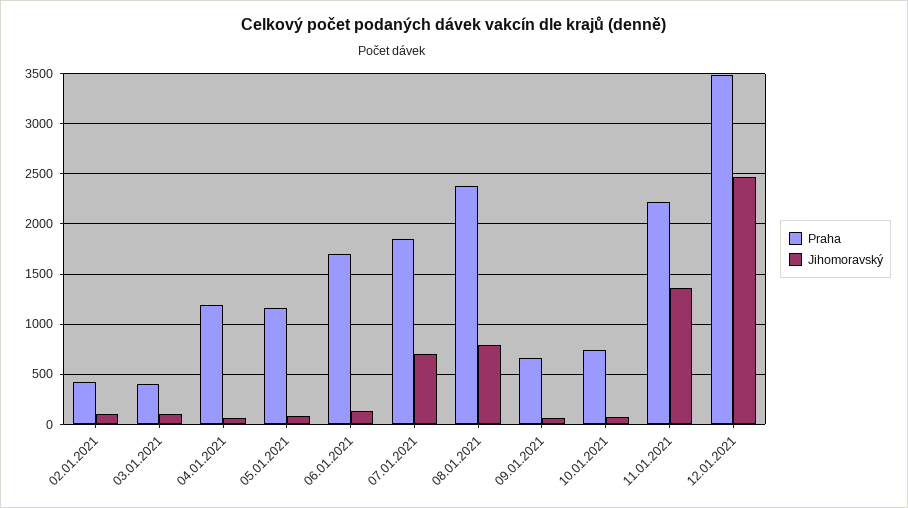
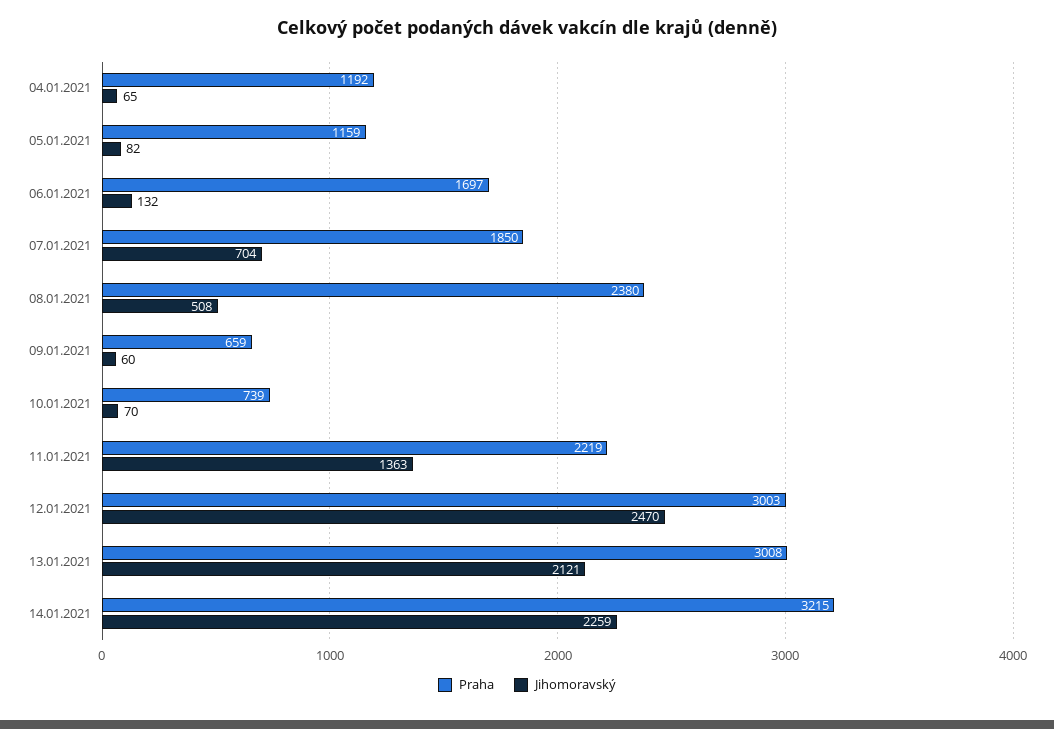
Praha, 02.01.2021: 400 -> none
Jihomoravský, 02.01.2021: 100 -> none
Praha, 03.01.2021: 400 -> none
Jihomoravský, 03.01.2021: 100 -> none
Jihomoravský, 08.01.2021: 800 -> 508
Praha, 12.01.2021: 3500 -> 3003
Praha, 13.01.2021: none -> 3008
Jihomoravský, 13.01.2021: none -> 2121
Praha, 14.01.2021: none -> 3215
Jihomoravský, 14.01.2021: none -> 2259

